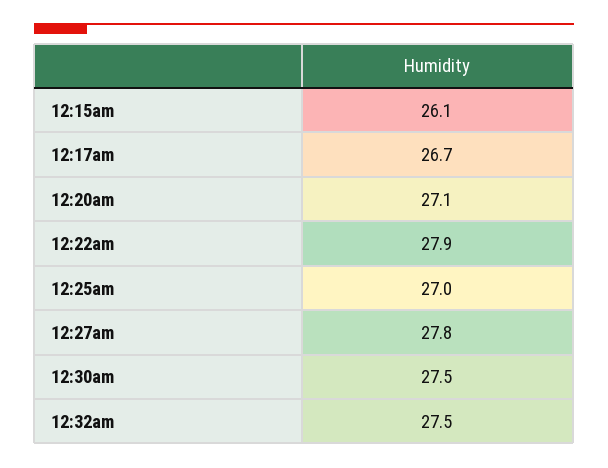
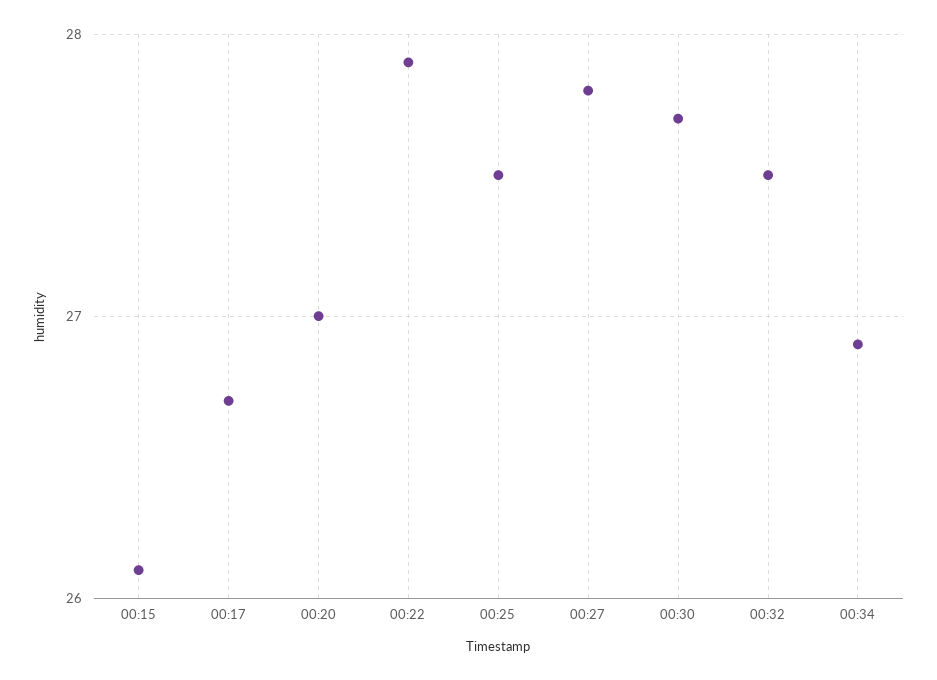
12:20am: 27.1 -> 27
12:25am: 27 -> 27.5
12:30am: 27.5 -> 27.7
00:34: none -> 26.9

